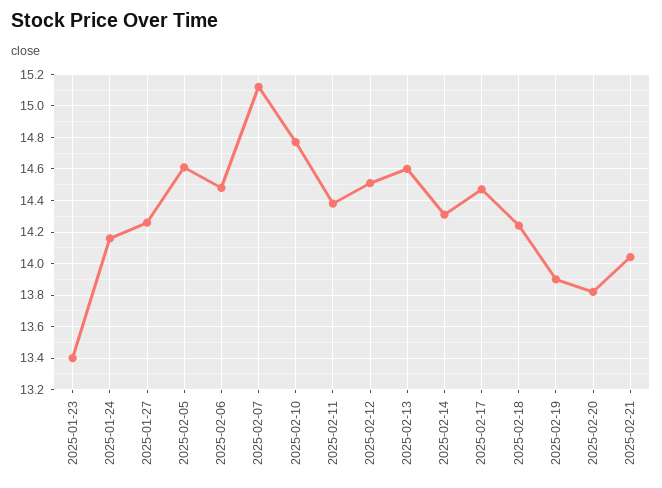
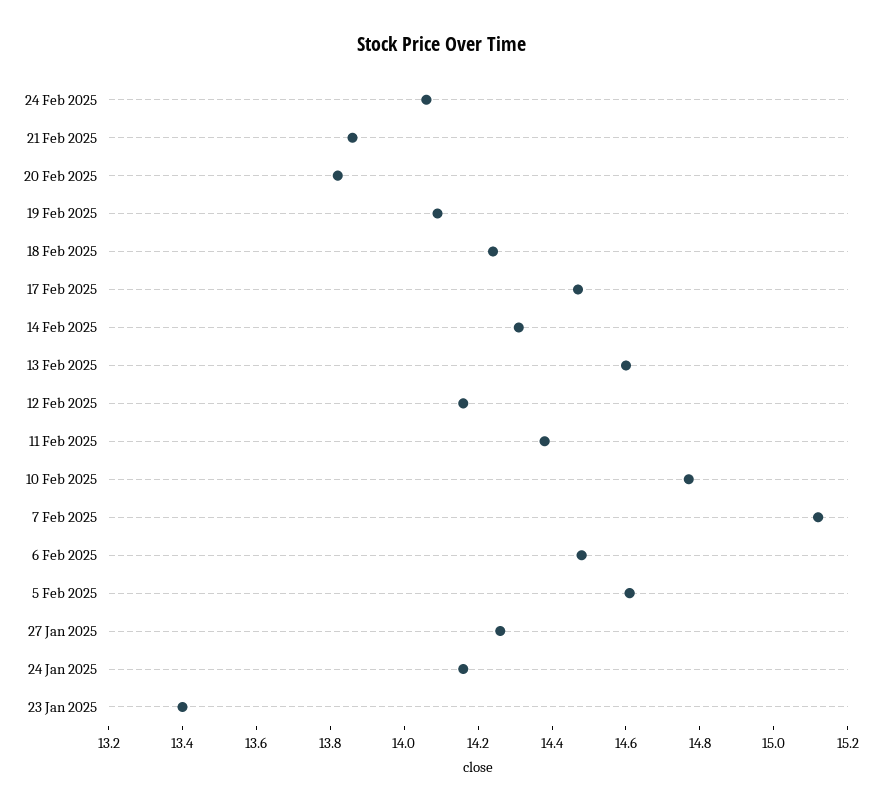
2025-02-12: 14.5 -> 14.15
2025-02-19: 13.9 -> 14.1
2025-02-21: 14.05 -> 13.85
24 Feb 2025: none -> 14.05

